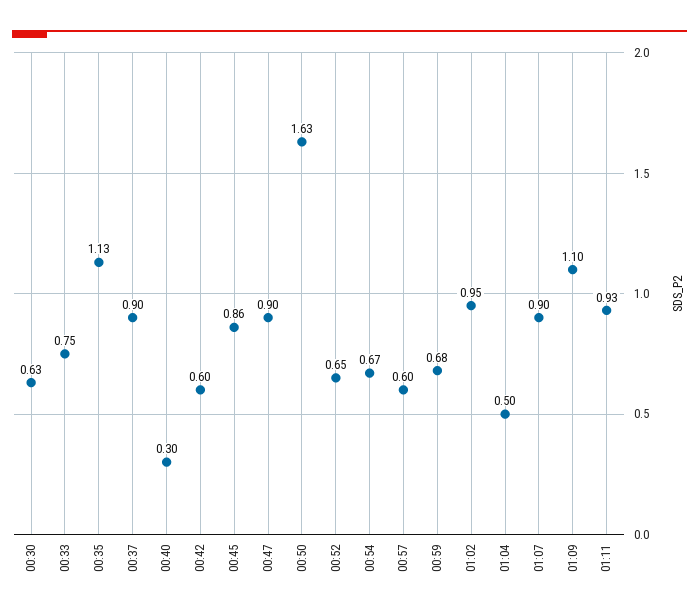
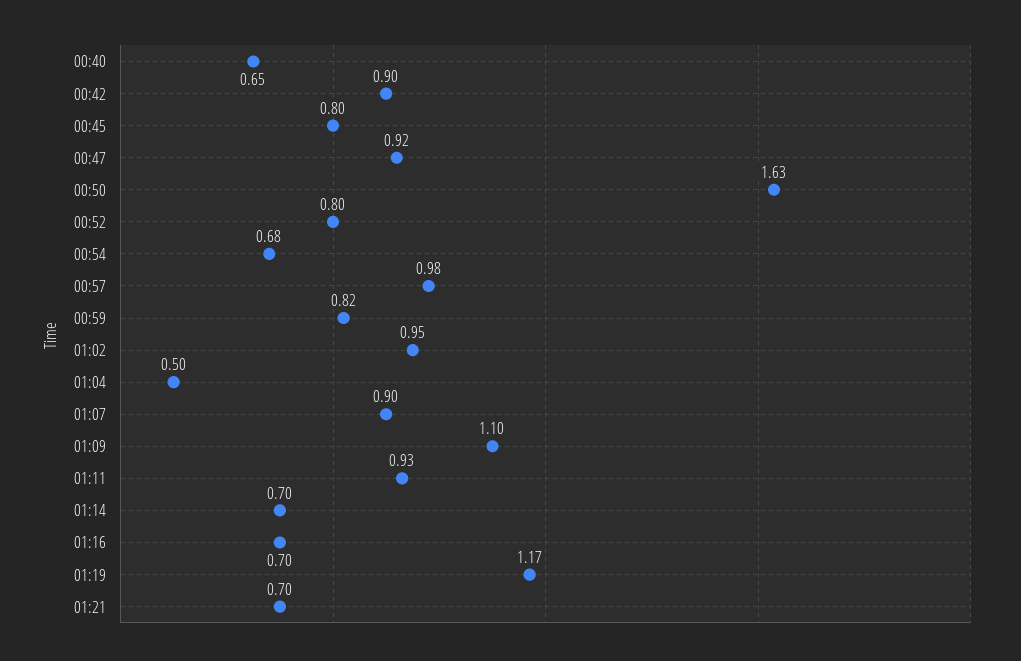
00:30: 0.63 -> none
00:33: 0.75 -> none
00:35: 1.13 -> none
00:37: 0.9 -> none
00:40: 0.3 -> 0.65
00:42: 0.6 -> 0.9
00:45: 0.86 -> 0.8
00:47: 0.9 -> 0.92
00:52: 0.65 -> 0.8
00:54: 0.67 -> 0.68
00:57: 0.6 -> 0.98
00:59: 0.68 -> 0.82
01:14: none -> 0.7
01:16: none -> 0.7
01:19: none -> 1.17
01:21: none -> 0.7

